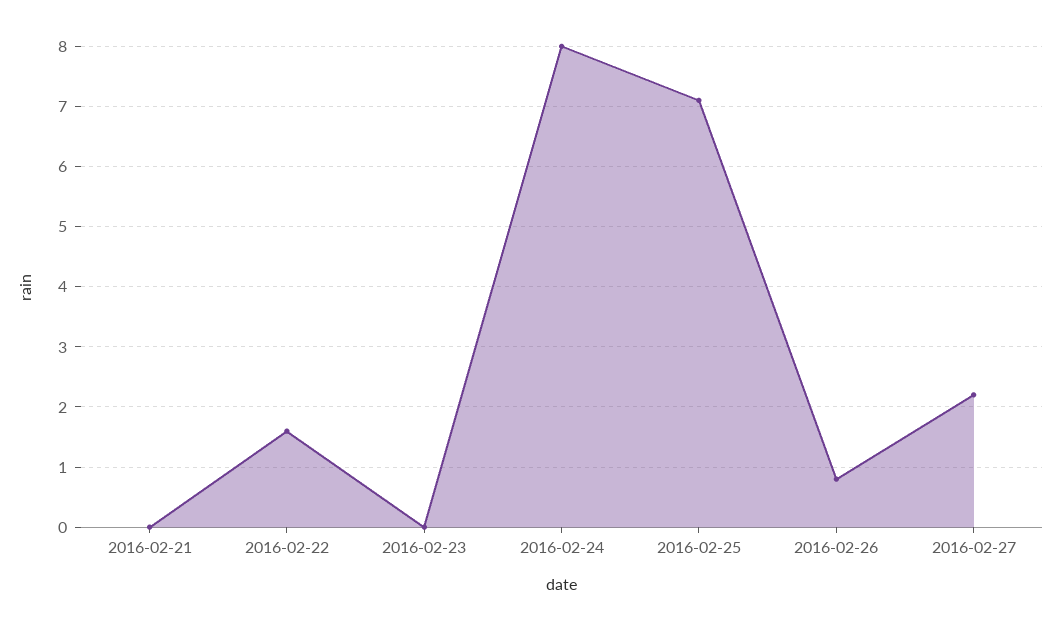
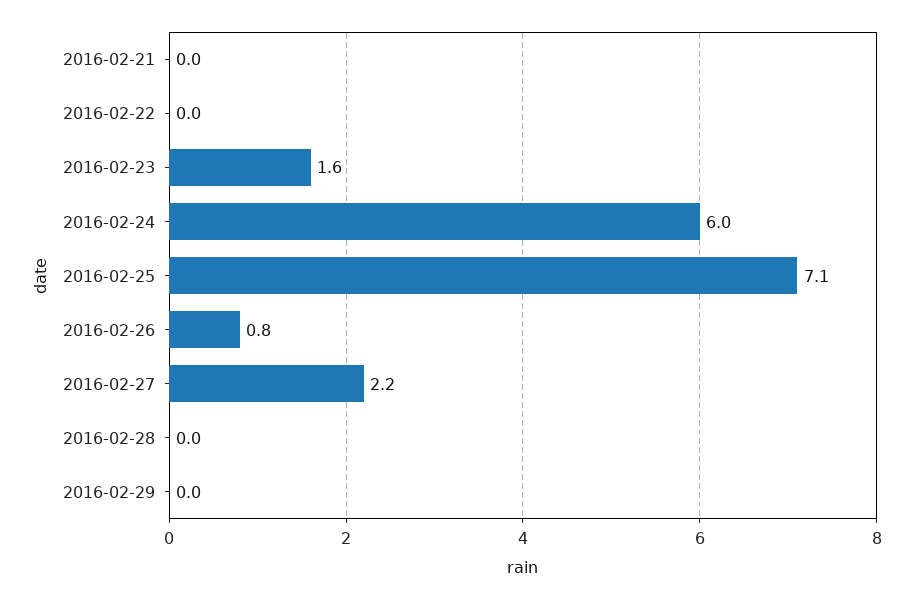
2016-02-22: 1.6 -> 0
2016-02-23: 0 -> 1.6
2016-02-24: 8 -> 6
2016-02-28: none -> 0
2016-02-29: none -> 0

